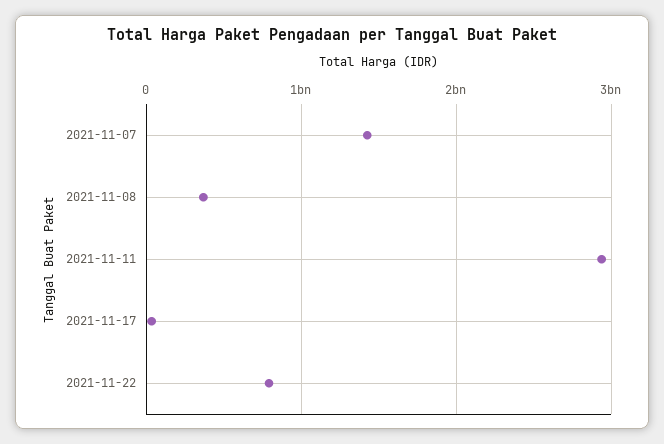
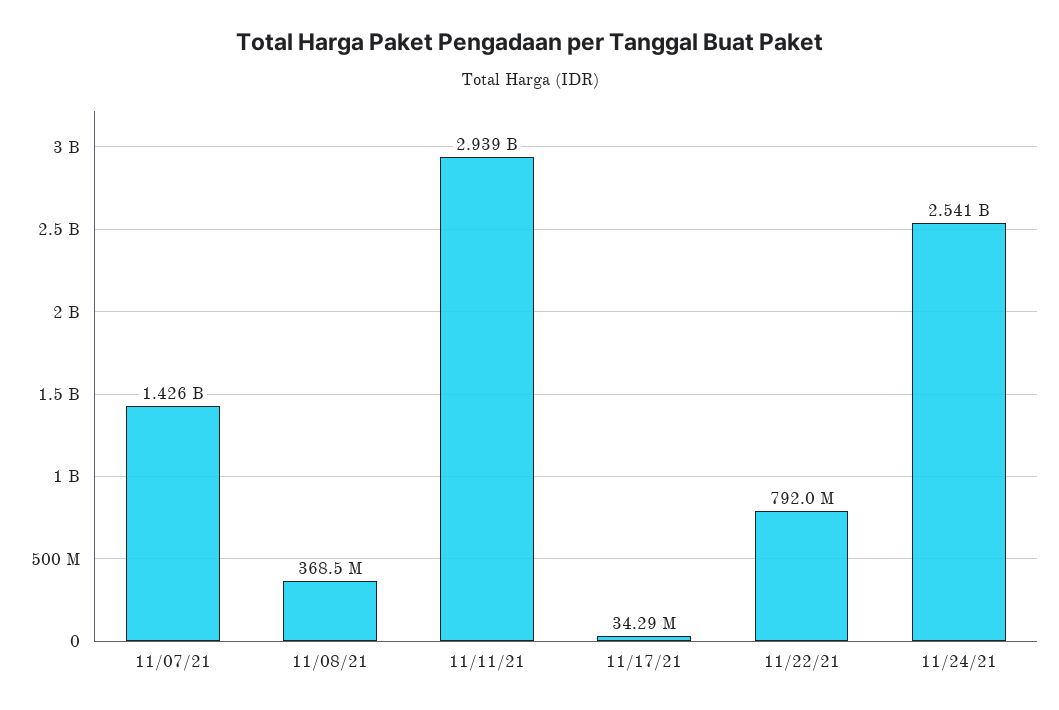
11/24/21: none -> 2541000000

